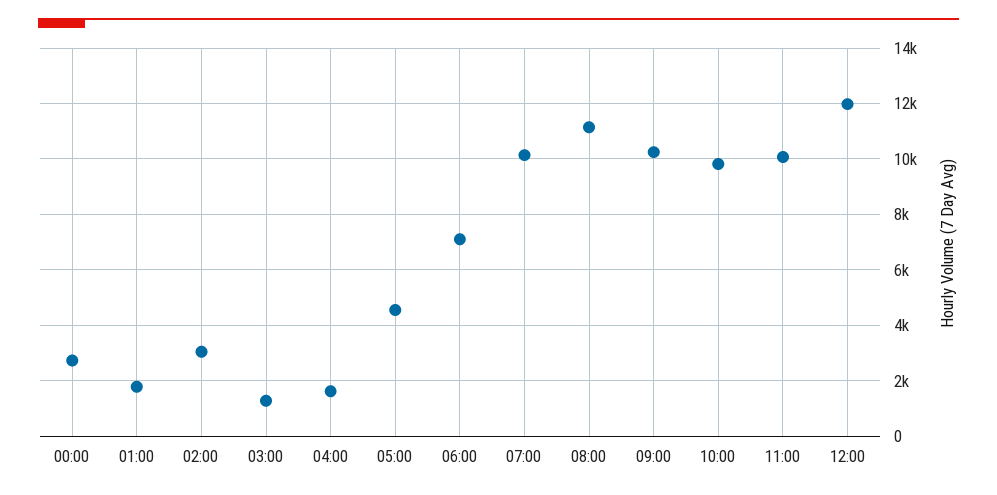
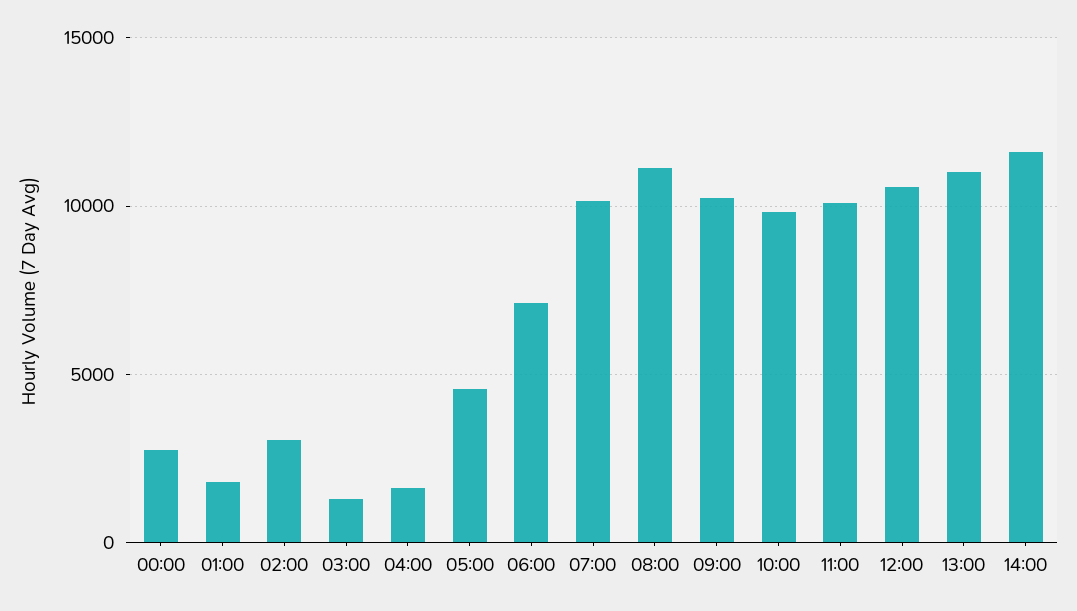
12:00: 12000 -> 10500
13:00: none -> 11000
14:00: none -> 11500

